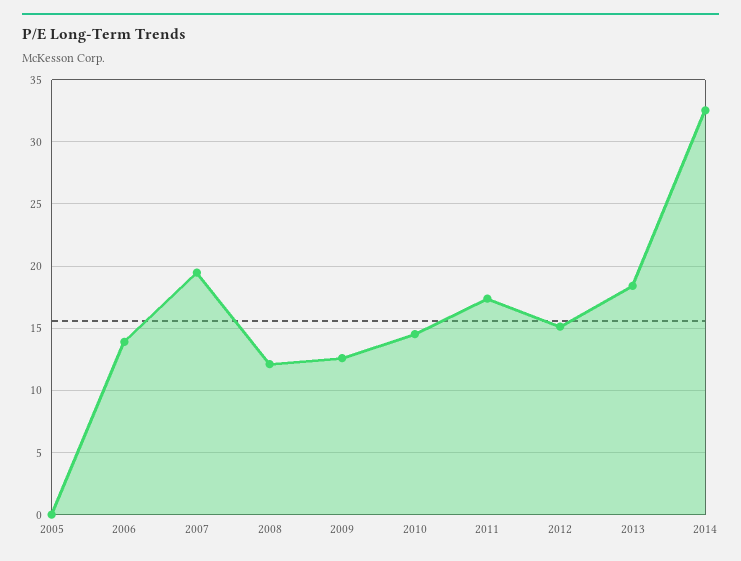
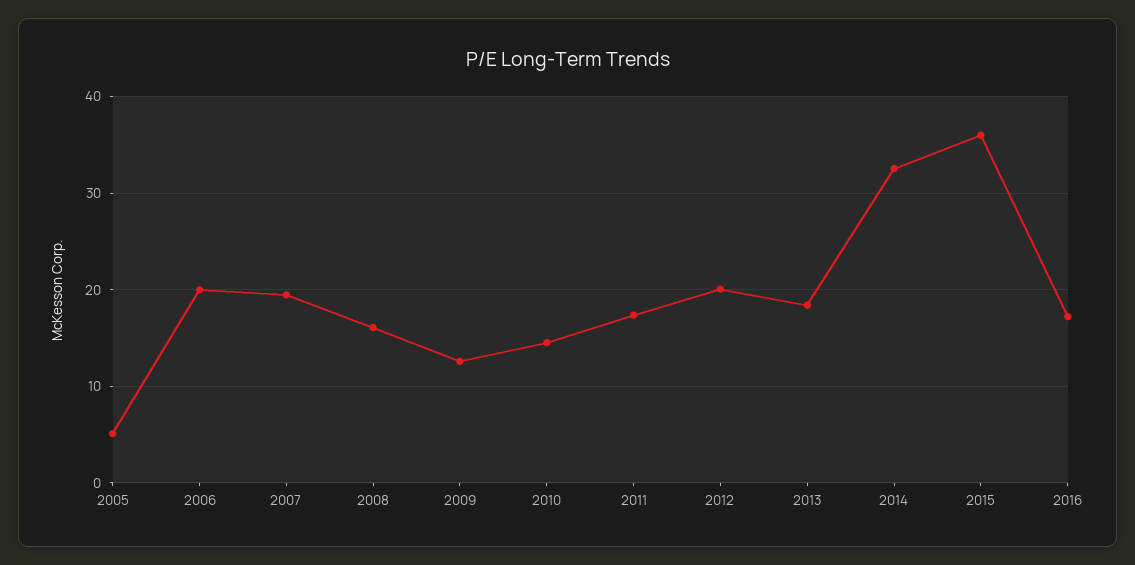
2005: 0 -> 5
2006: 14 -> 20
2008: 12 -> 16
2012: 15 -> 20
2015: none -> 36
2016: none -> 17

